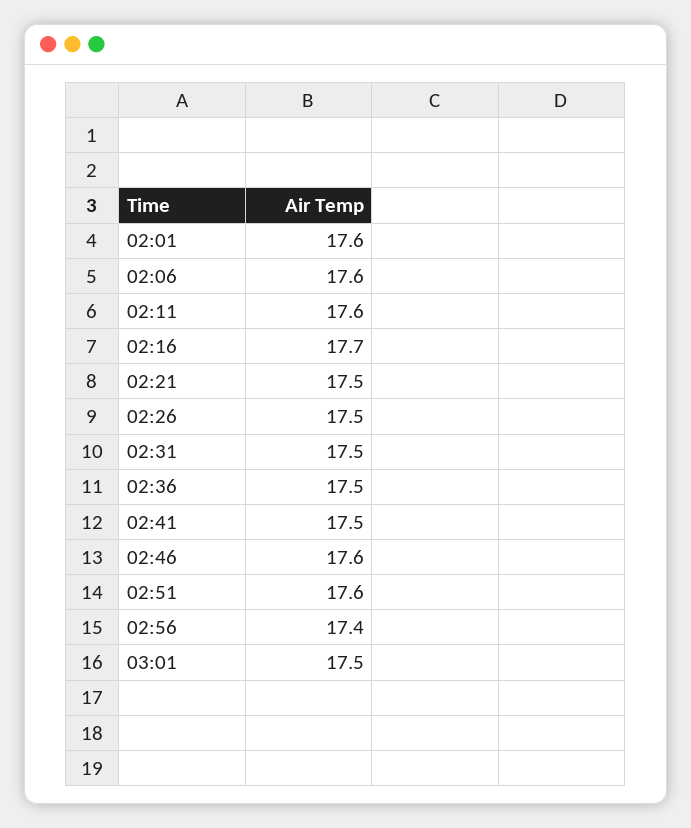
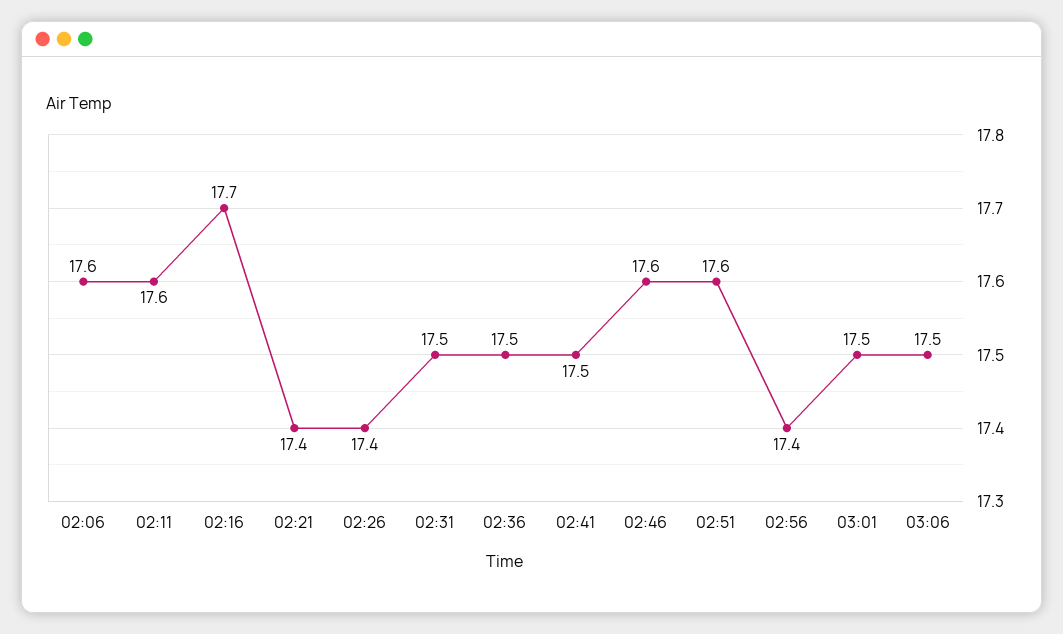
02:01: 17.6 -> none
02:21: 17.5 -> 17.4
02:26: 17.5 -> 17.4
03:06: none -> 17.5

